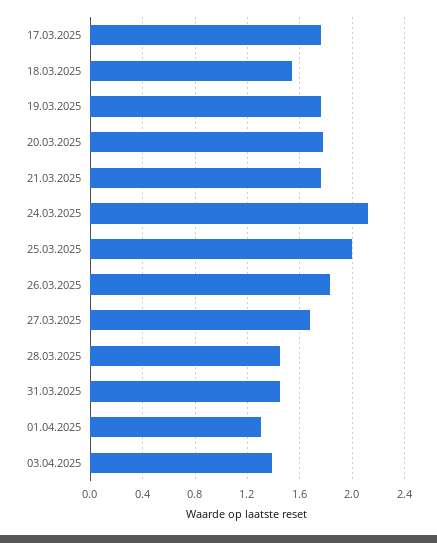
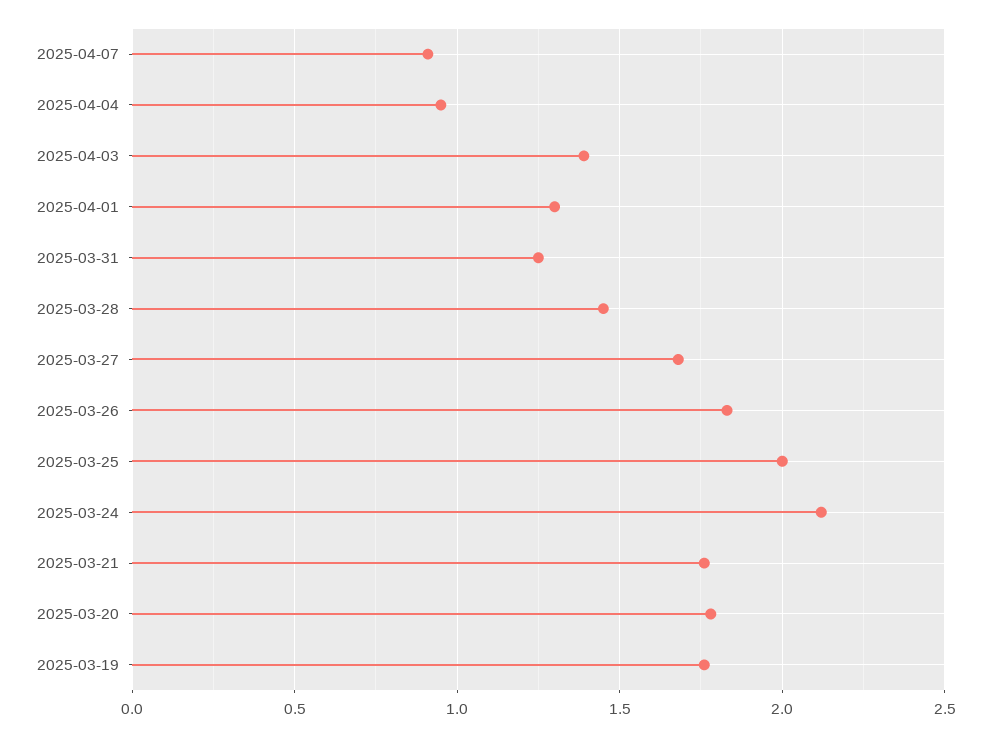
17.03.2025: 1.75 -> none
18.03.2025: 1.55 -> none
31.03.2025: 1.45 -> 1.25
2025-04-07: none -> 0.9
2025-04-04: none -> 0.95

